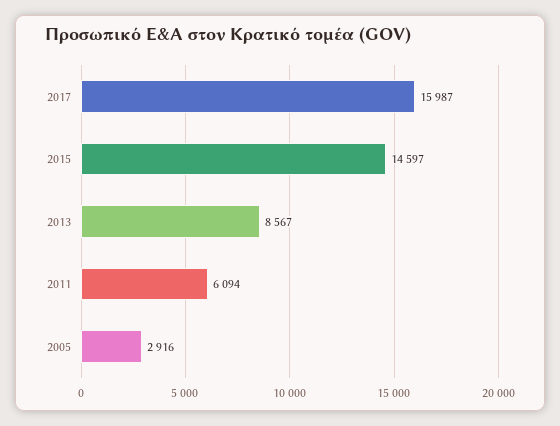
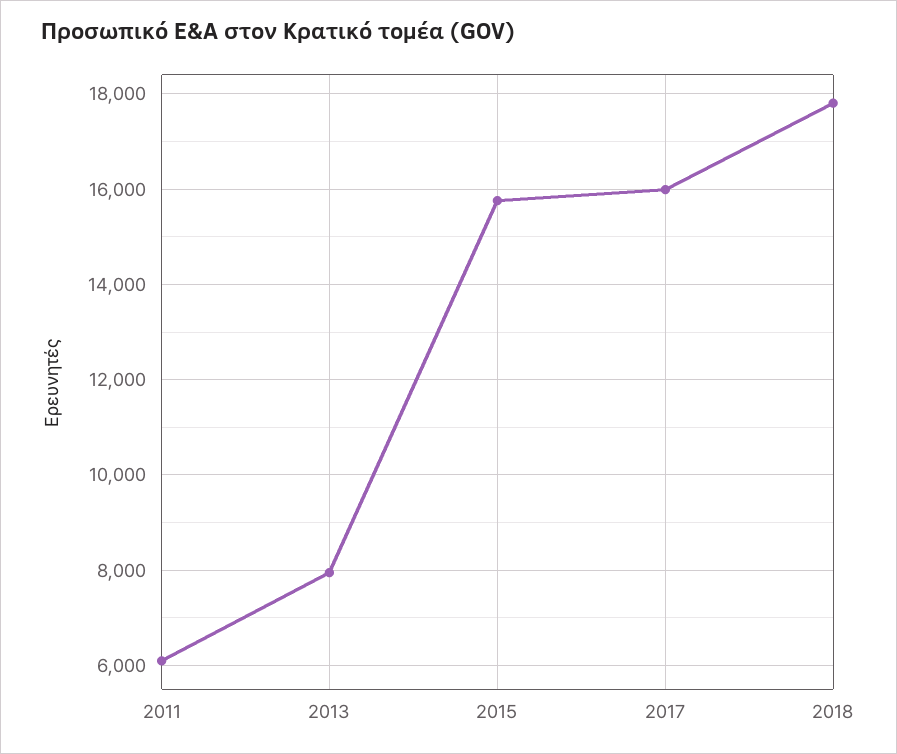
2015: 14597 -> 15800
2013: 8567 -> 8000
2005: 2916 -> none
2018: none -> 17800

